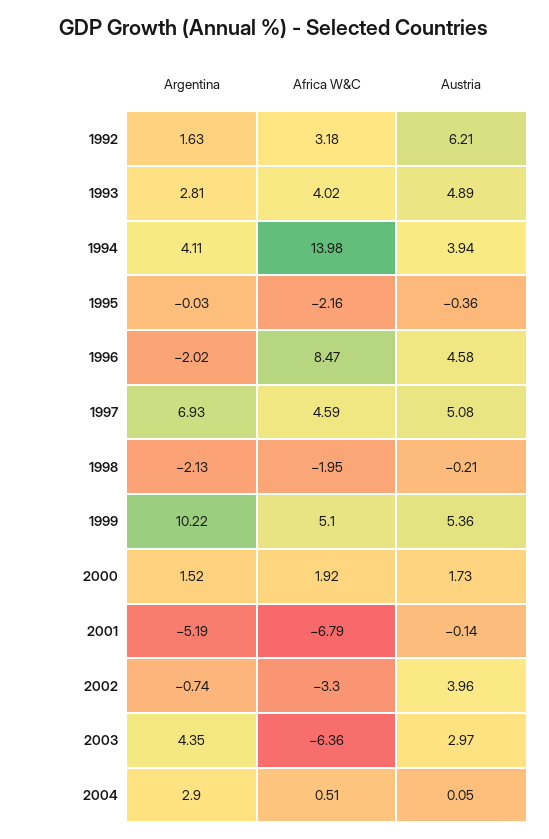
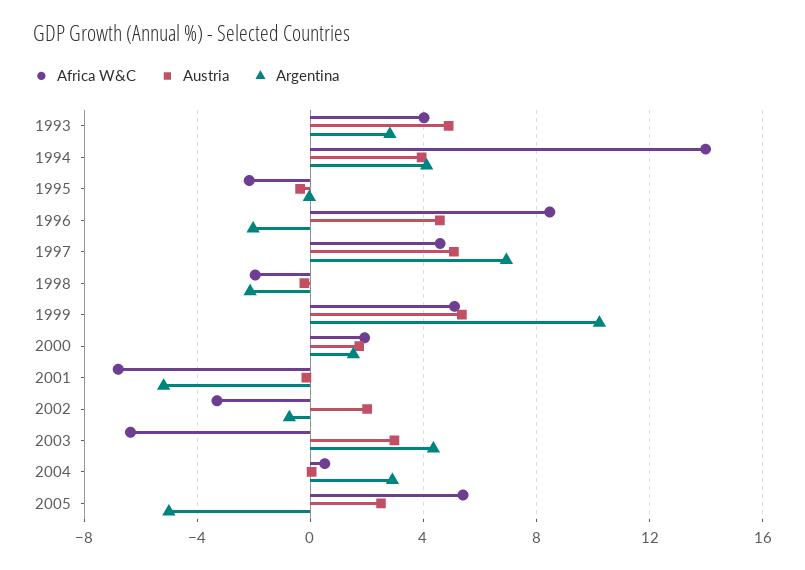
Argentina, 1992: 1.63 -> none
Africa W&C, 1992: 3.18 -> none
Austria, 1992: 6.21 -> none
Austria, 2002: 3.96 -> 2
Africa W&C, 2005: none -> 5.5
Austria, 2005: none -> 2.5
Argentina, 2005: none -> -5

